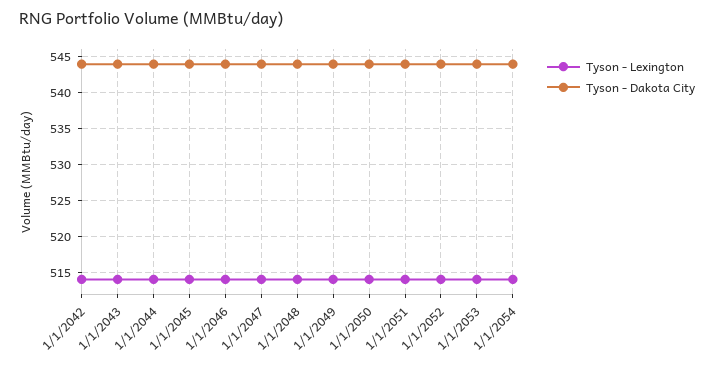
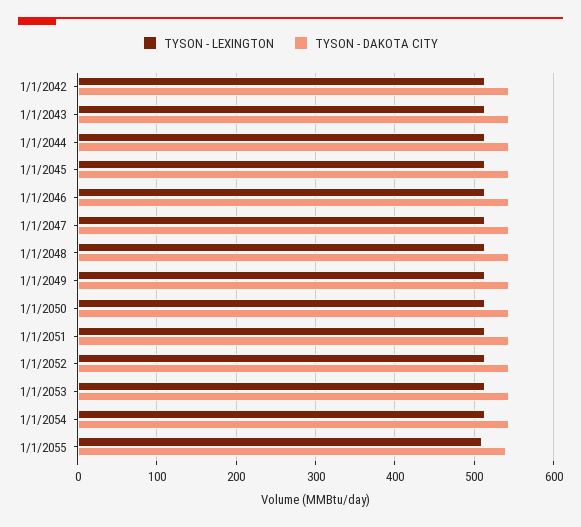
Tyson - Lexington, 1/1/2055: none -> 510
Tyson - Dakota City, 1/1/2055: none -> 540

